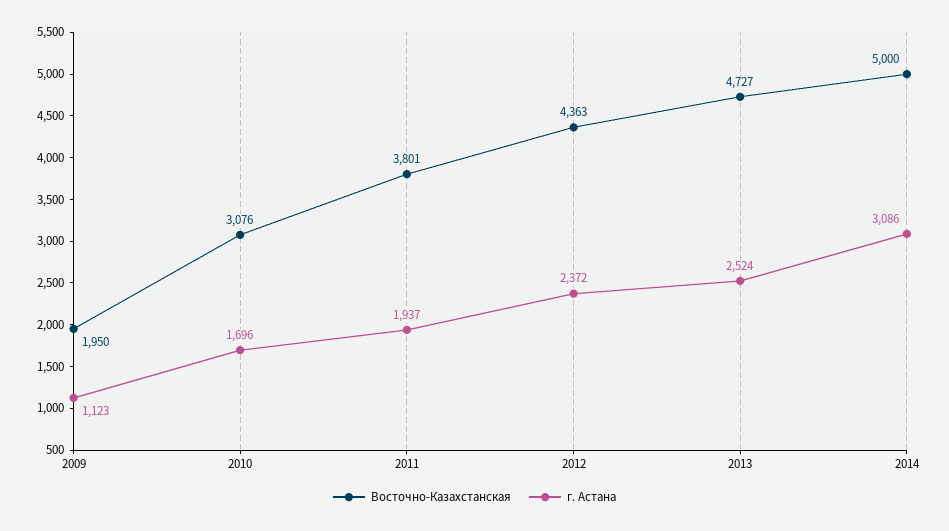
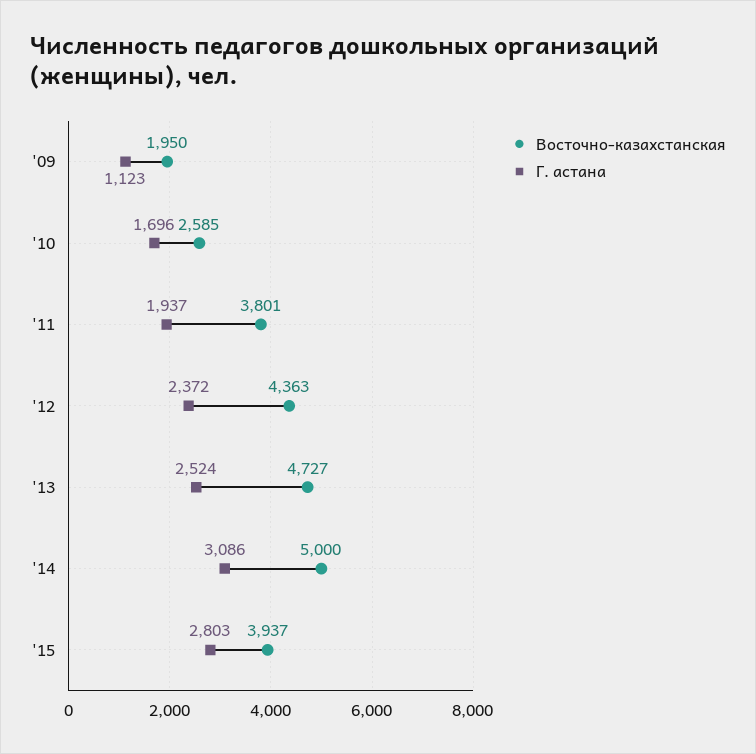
Восточно-Казахстанская, 2010: 3076 -> 2585
Восточно-Казахстанская, '15: none -> 3937
г. Астана, '15: none -> 2803

